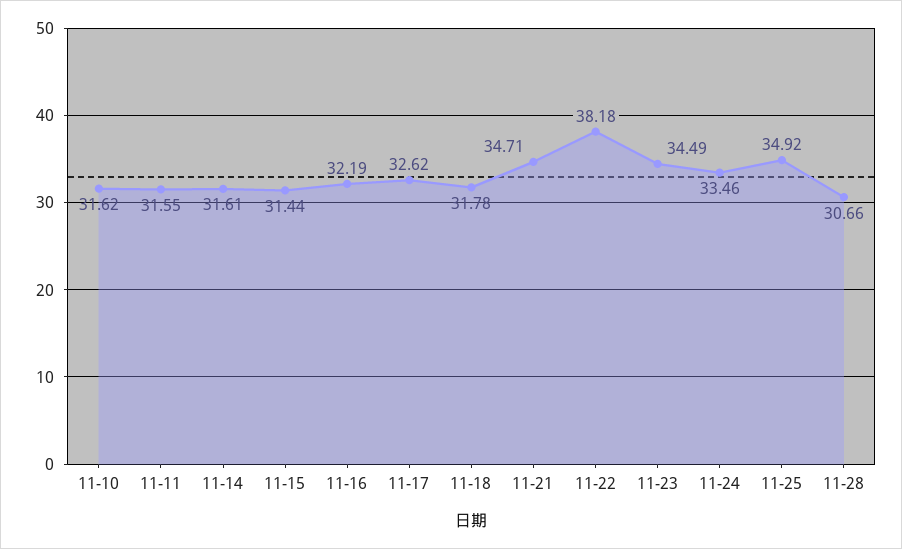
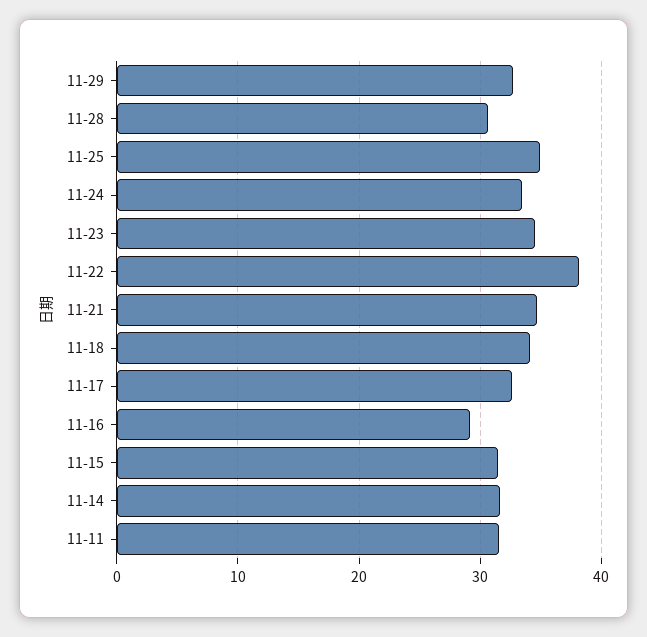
11-10: 31.62 -> none
11-16: 32.19 -> 29
11-18: 31.78 -> 34
11-29: none -> 33

